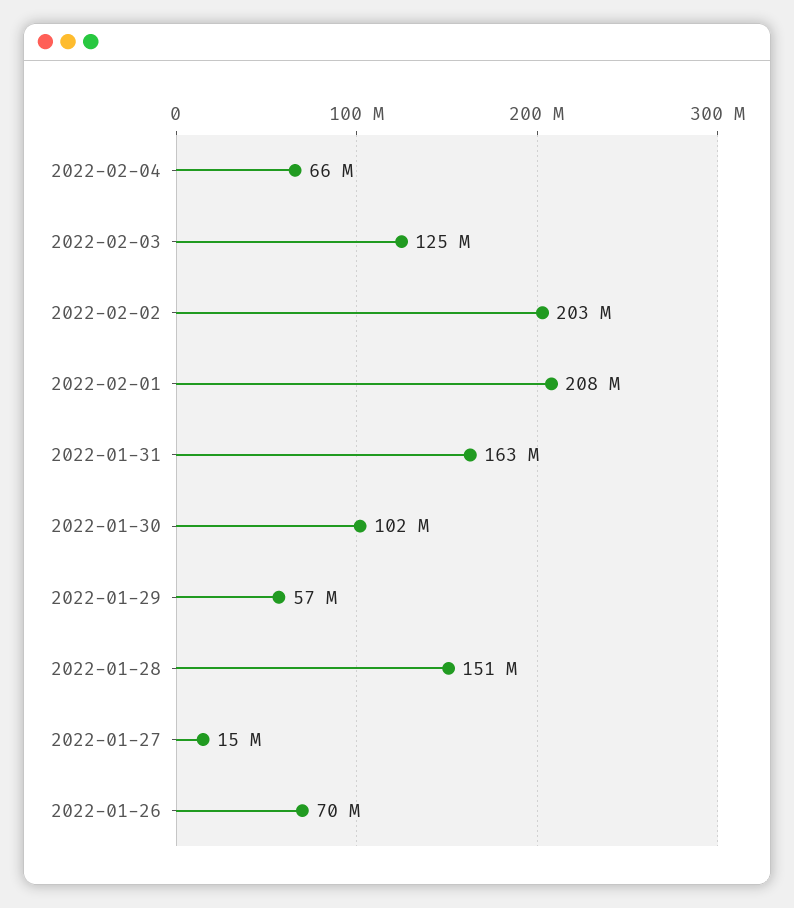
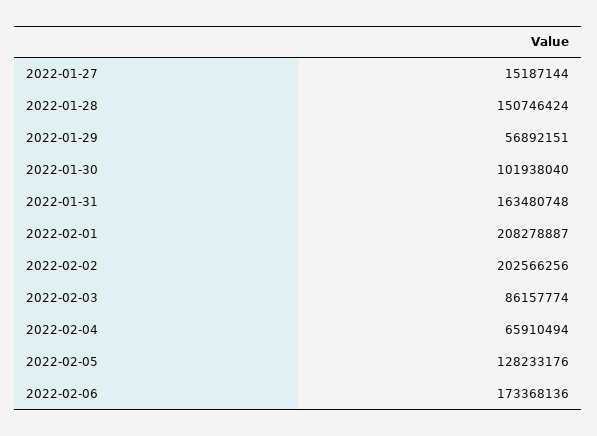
2022-02-03: 125000000 -> 86157774
2022-01-26: 70000000 -> none
2022-02-05: none -> 128233176
2022-02-06: none -> 173368136

